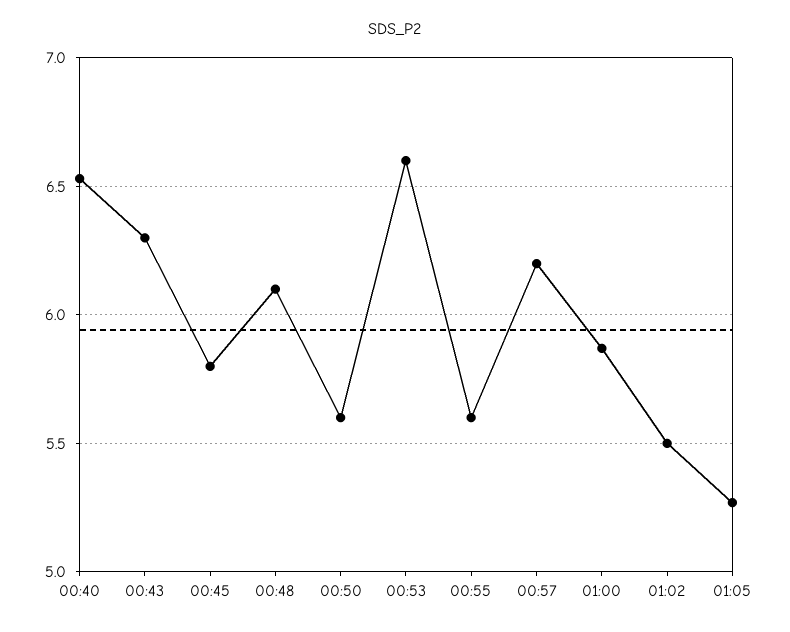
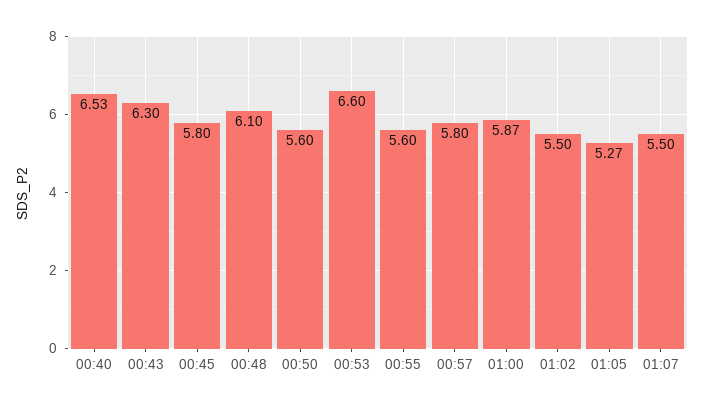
00:57: 6.2 -> 5.8
01:07: none -> 5.5

